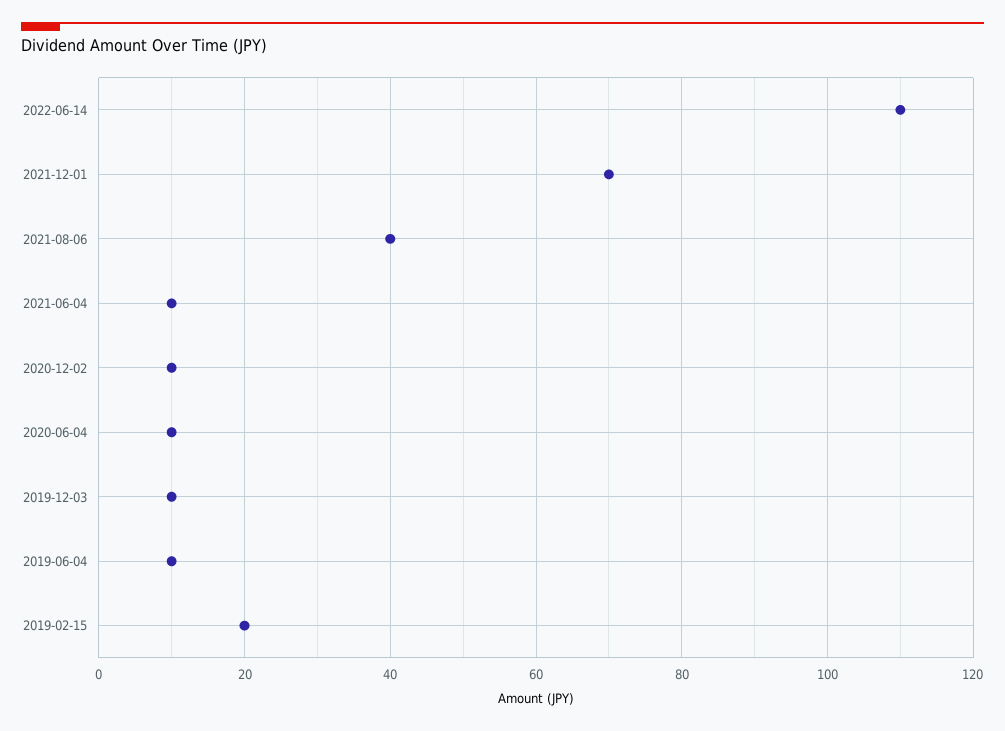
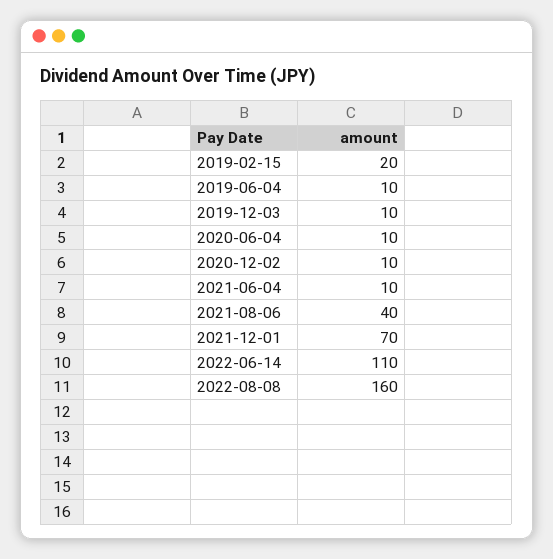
2022-08-08: none -> 160

